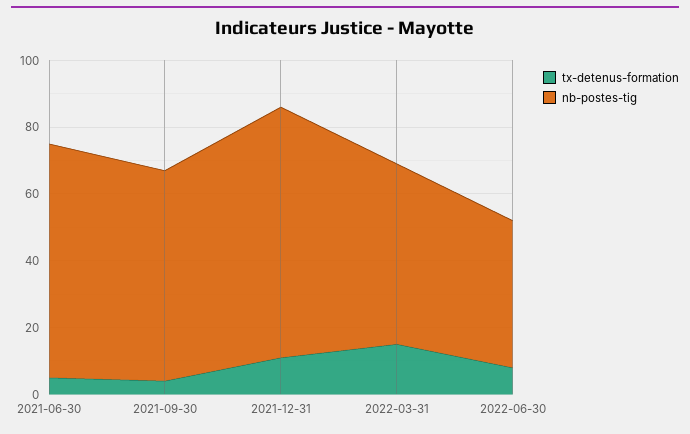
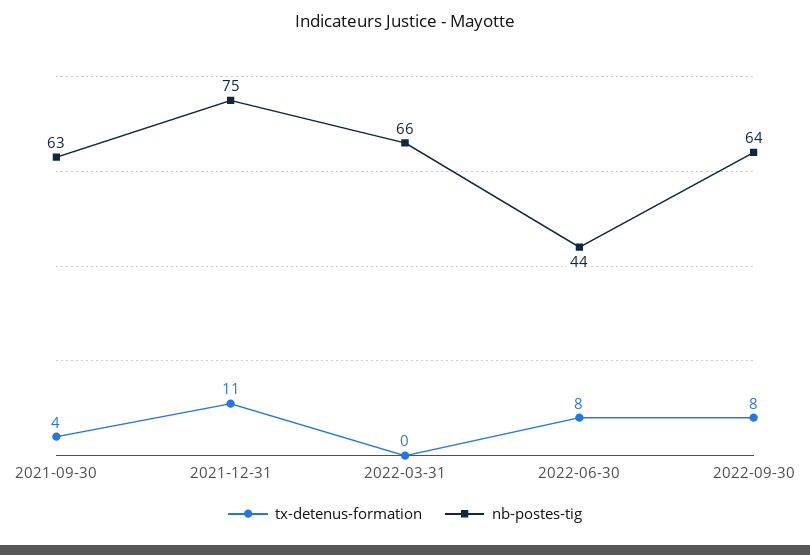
tx-detenus-formation, 2021-06-30: 5 -> none
nb-postes-tig, 2021-06-30: 70 -> none
tx-detenus-formation, 2022-03-31: 15 -> 0
nb-postes-tig, 2022-03-31: 55 -> 66
tx-detenus-formation, 2022-09-30: none -> 8
nb-postes-tig, 2022-09-30: none -> 64

